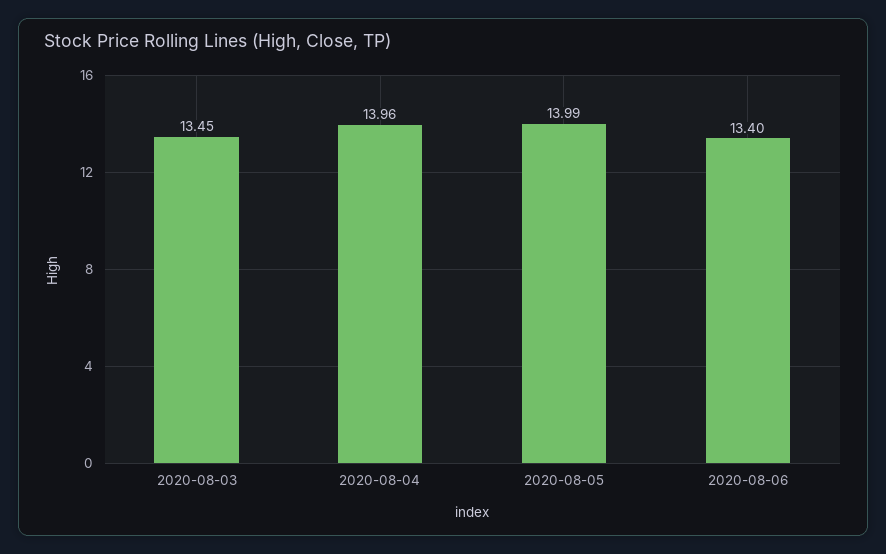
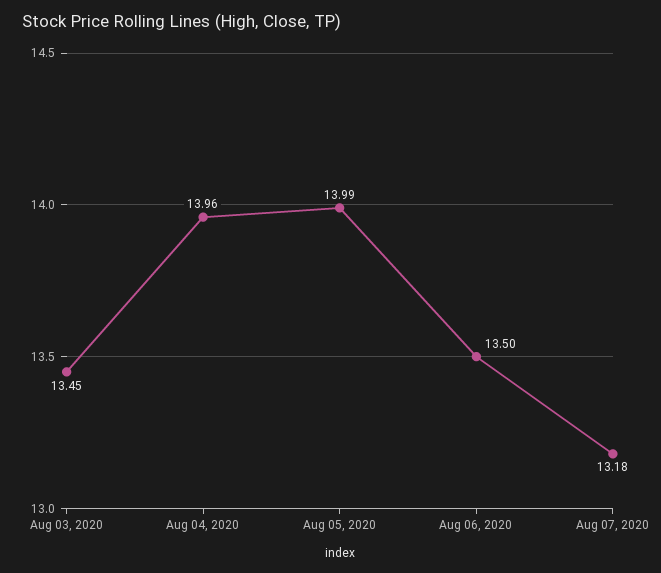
2020-08-06: 13.4 -> 13.5
Aug 07, 2020: none -> 13.18

